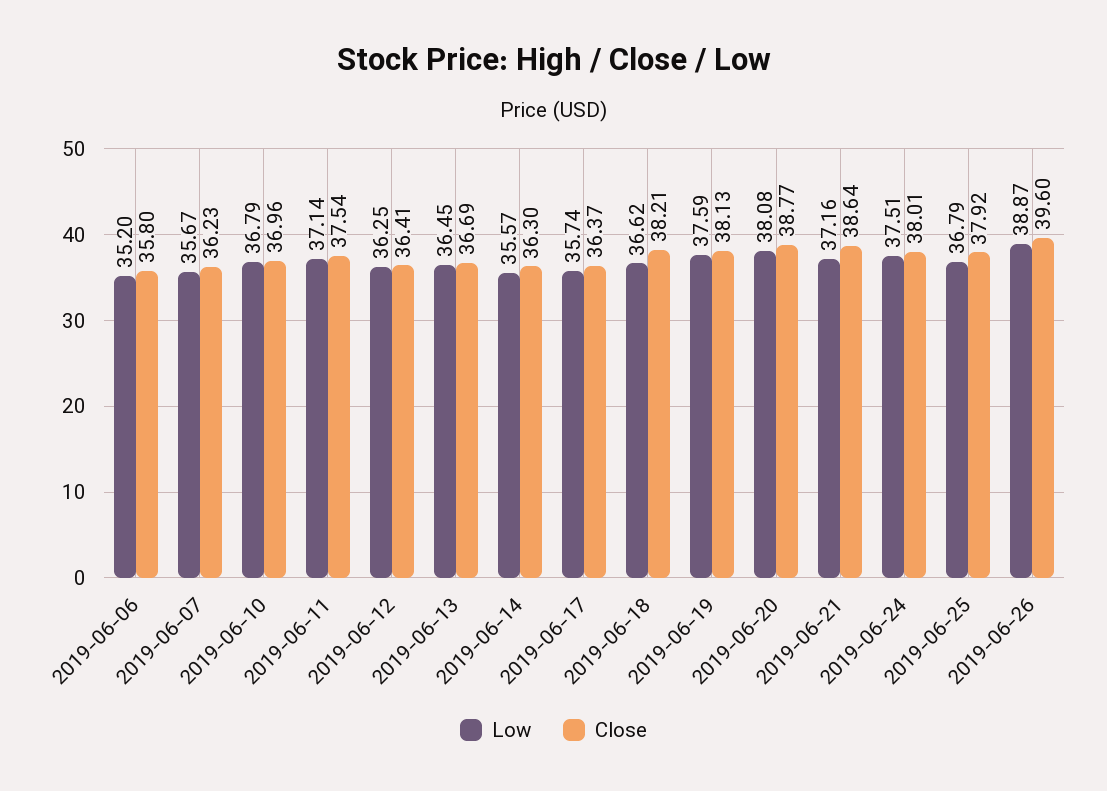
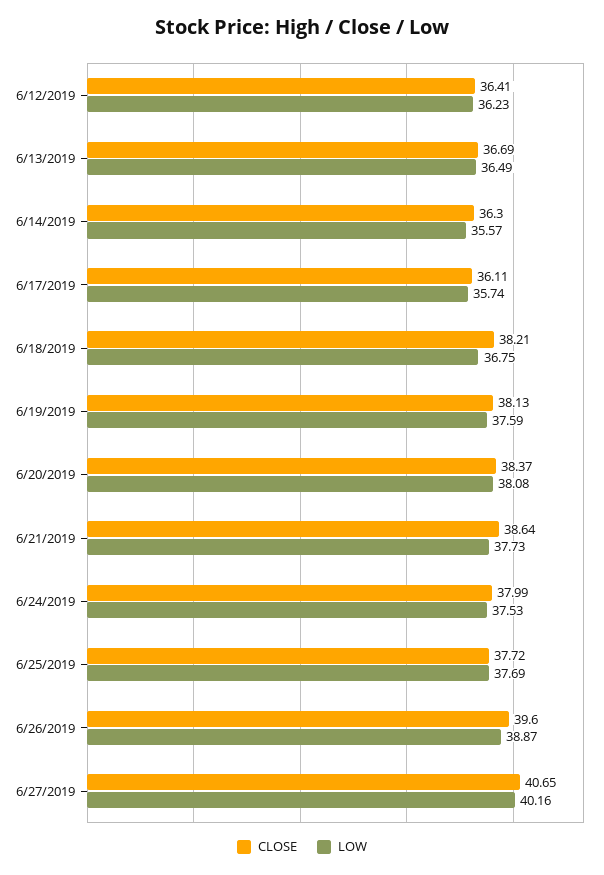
Low, 2019-06-06: 35.2 -> none
Close, 2019-06-06: 35.8 -> none
Low, 2019-06-07: 35.67 -> none
Close, 2019-06-07: 36.23 -> none
Low, 2019-06-10: 36.79 -> none
Close, 2019-06-10: 36.96 -> none
Low, 2019-06-11: 37.14 -> none
Close, 2019-06-11: 37.54 -> none
Low, 2019-06-12: 36.25 -> 36.23
Low, 2019-06-13: 36.45 -> 36.49
Close, 2019-06-17: 36.37 -> 36.11
Low, 2019-06-18: 36.62 -> 36.75
Close, 2019-06-20: 38.77 -> 38.37
Low, 2019-06-21: 37.16 -> 37.73
Low, 2019-06-24: 37.51 -> 37.53
Close, 2019-06-24: 38.01 -> 37.99
Low, 2019-06-25: 36.79 -> 37.69
Close, 2019-06-25: 37.92 -> 37.72
Close, 6/27/2019: none -> 40.65
Low, 6/27/2019: none -> 40.16

